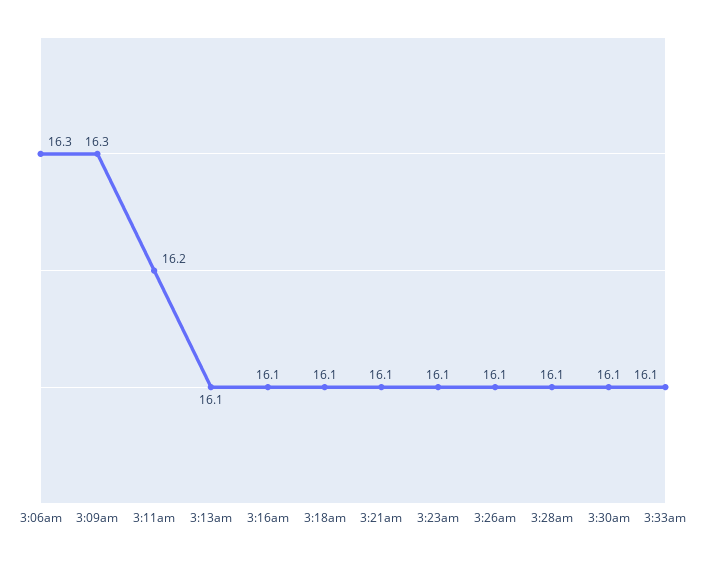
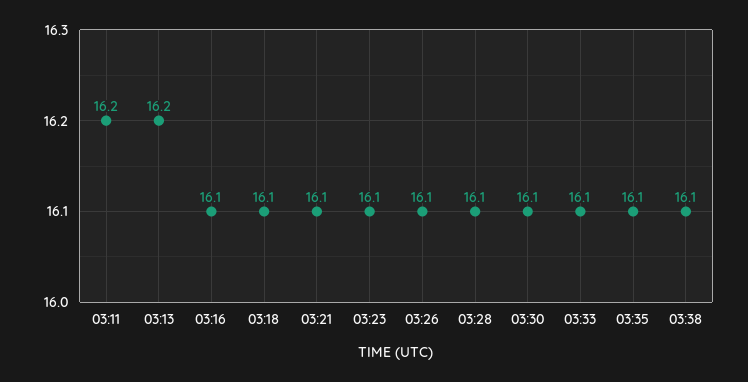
3:06am: 16.3 -> none
3:09am: 16.3 -> none
3:13am: 16.1 -> 16.2
03:35: none -> 16.1
03:38: none -> 16.1

